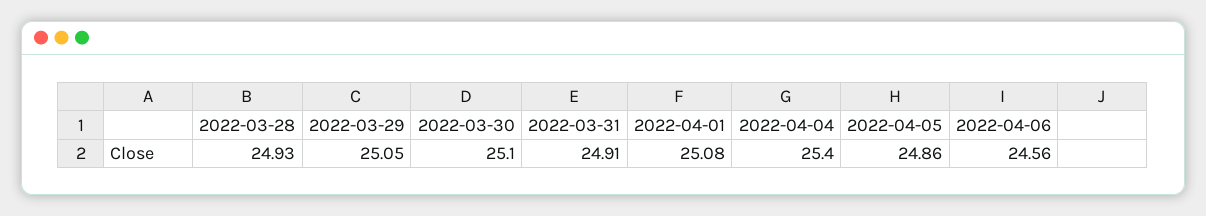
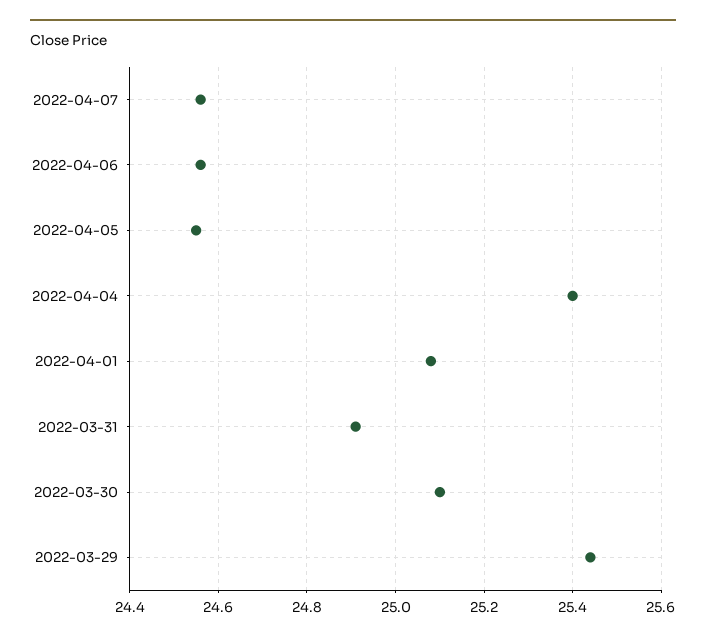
2022-03-28: 24.93 -> none
2022-03-29: 25.05 -> 25.45
2022-04-05: 24.86 -> 24.55
2022-04-07: none -> 24.55

